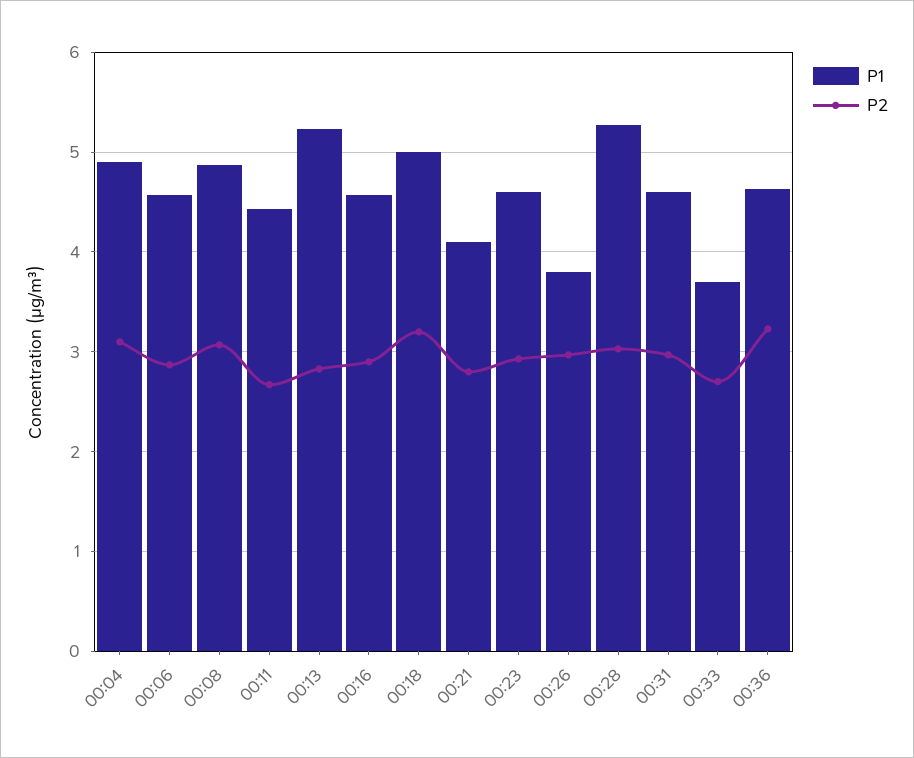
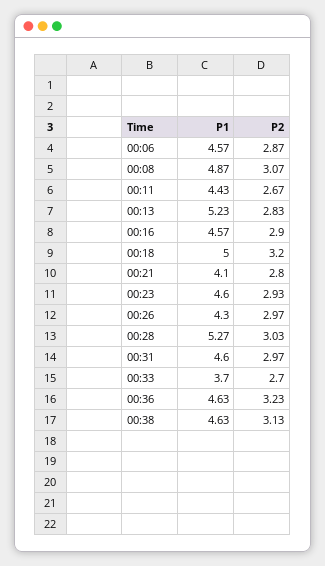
P1, 00:04: 4.9 -> none
P2, 00:04: 3.1 -> none
P1, 00:26: 3.8 -> 4.3
P1, 00:38: none -> 4.63
P2, 00:38: none -> 3.13

